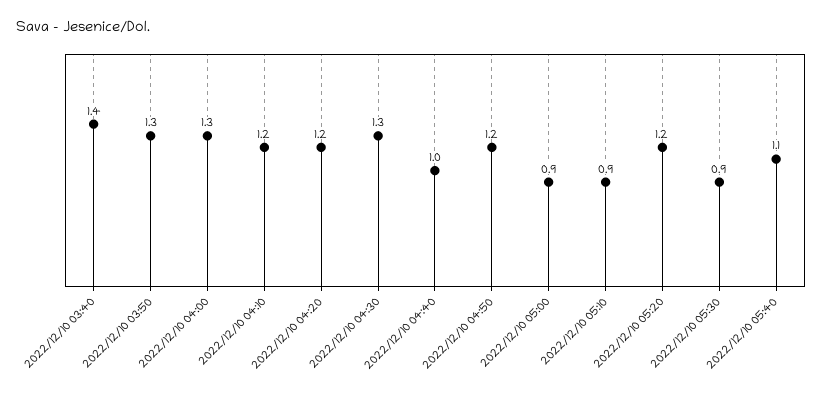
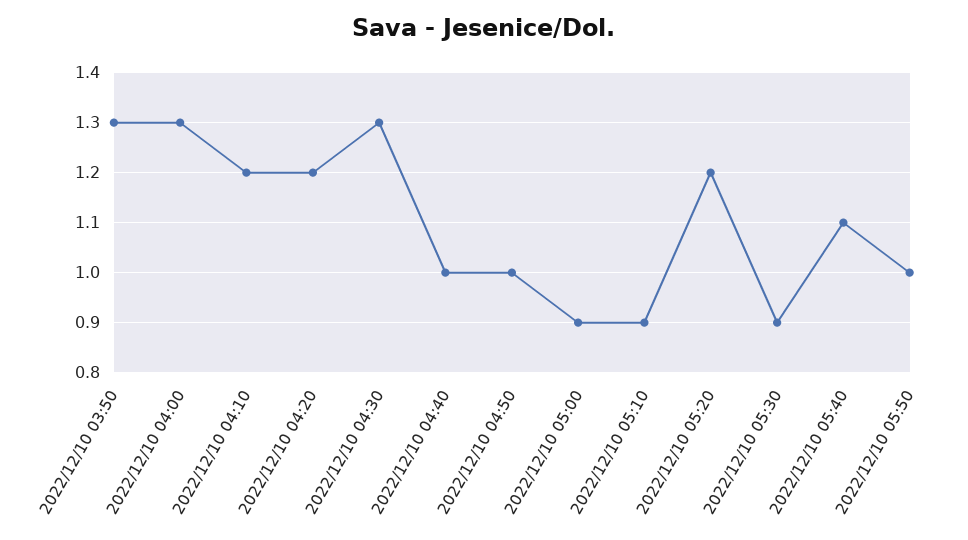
2022/12/10 03:40: 1.4 -> none
2022/12/10 04:50: 1.2 -> 1
2022/12/10 05:50: none -> 1

